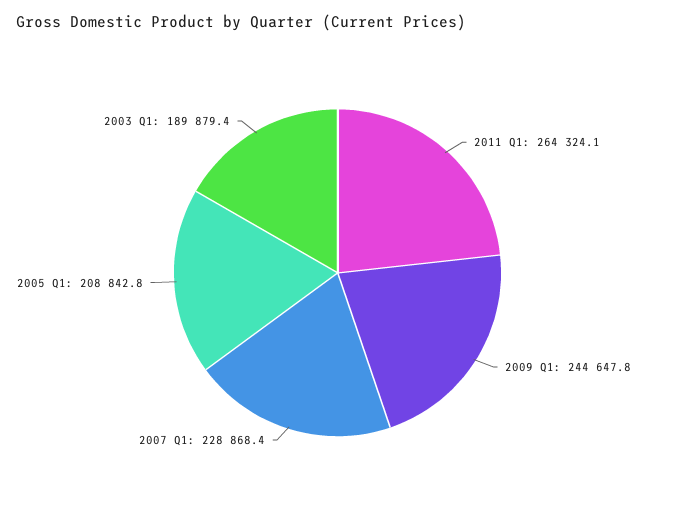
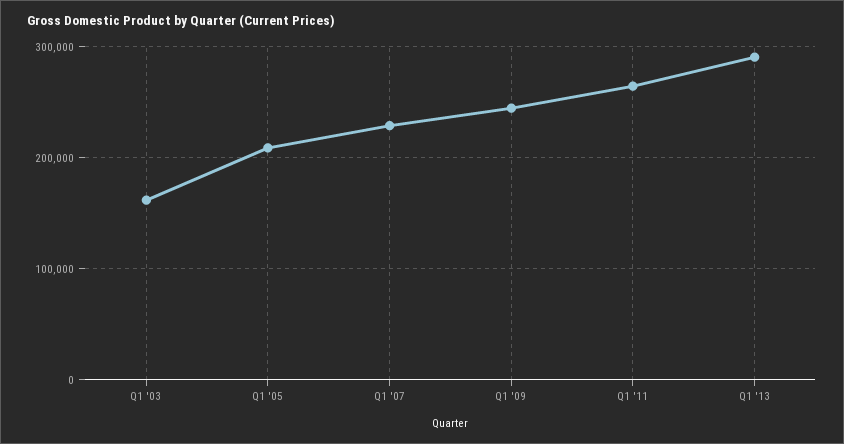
2003 Q1: 189879.4 -> 160000
Q1 '13: none -> 290000

